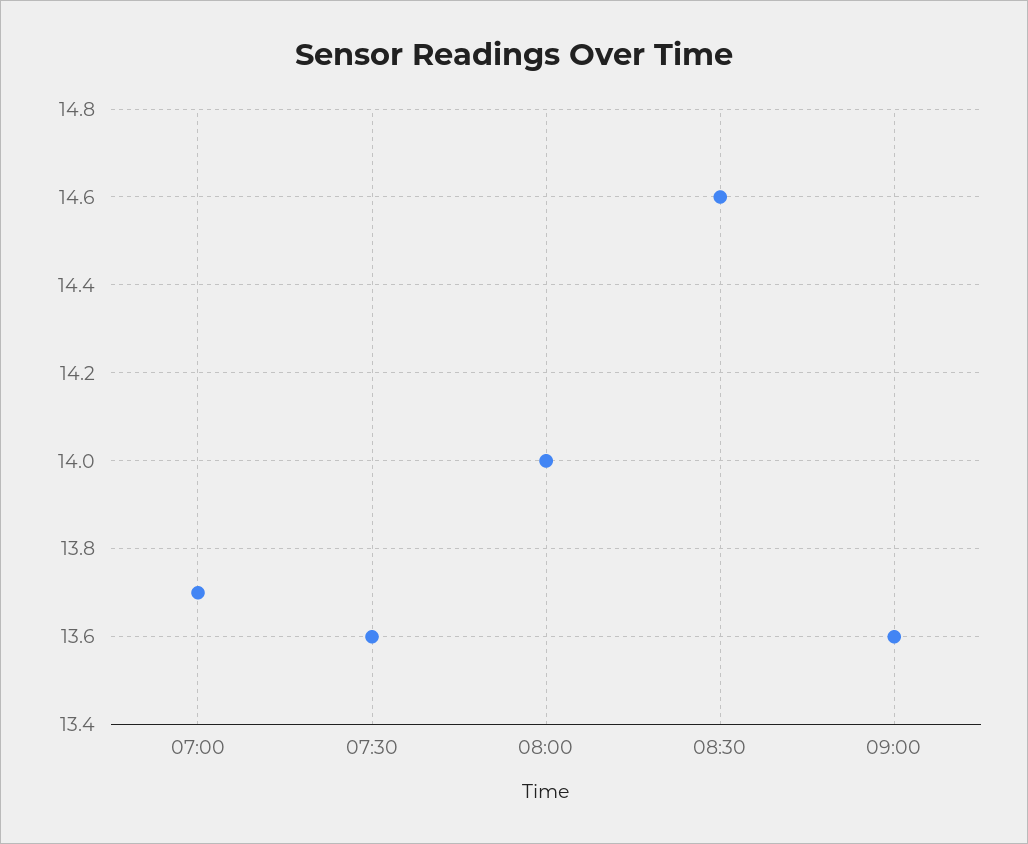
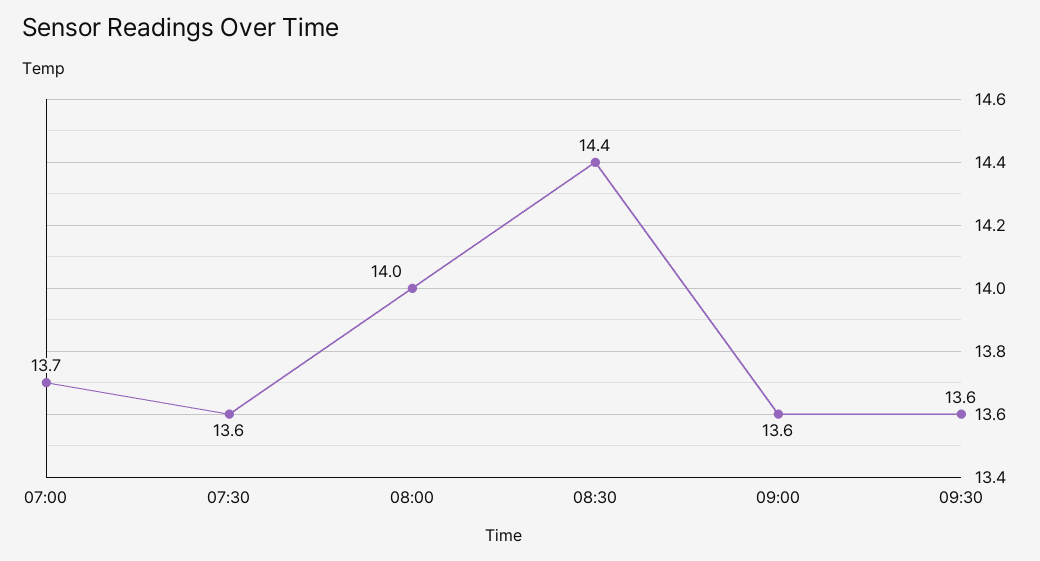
08:30: 14.6 -> 14.4
09:30: none -> 13.6

